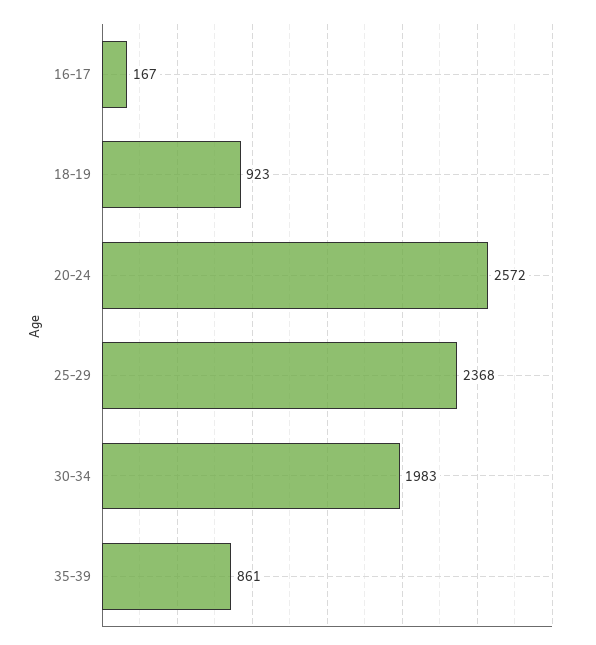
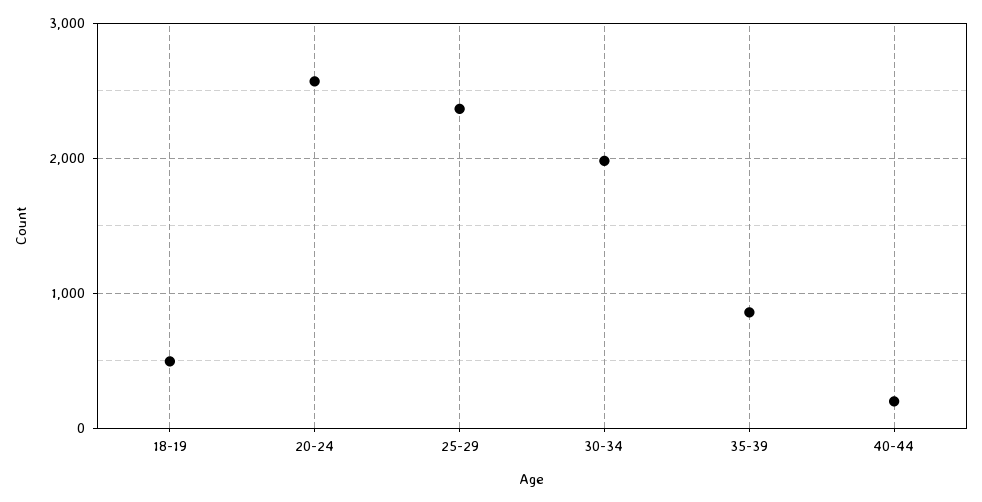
16-17: 167 -> none
18-19: 923 -> 500
40-44: none -> 200

